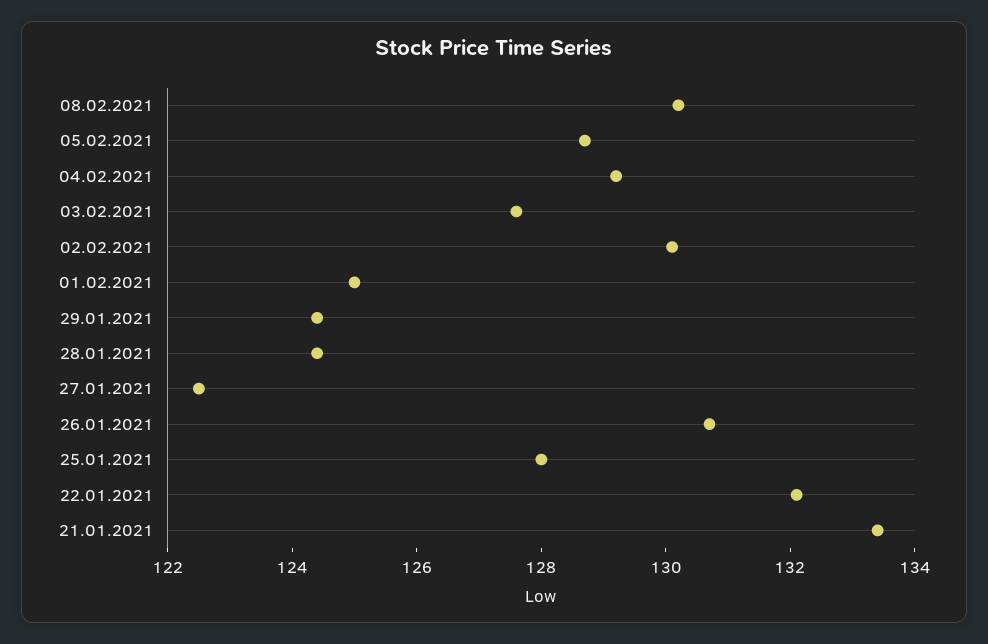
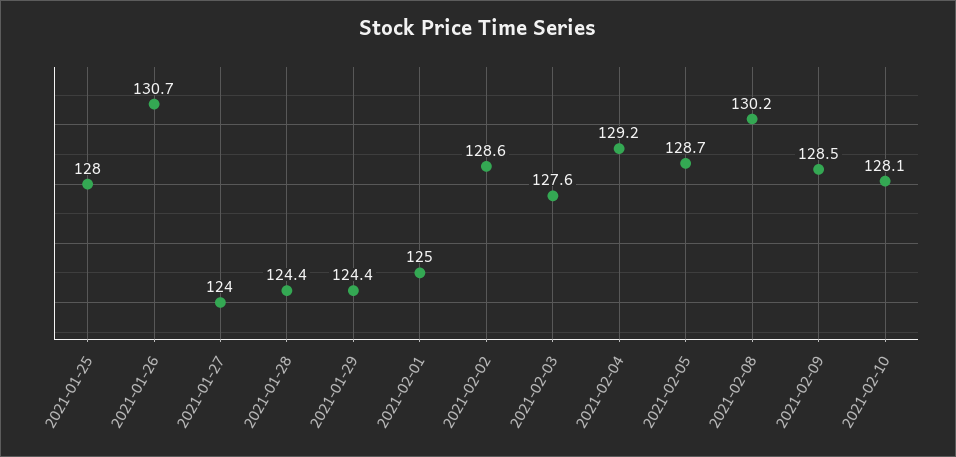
02.02.2021: 130 -> 128.6
27.01.2021: 122.5 -> 124
22.01.2021: 132 -> none
21.01.2021: 133.5 -> none
2021-02-09: none -> 128.5
2021-02-10: none -> 128.1

